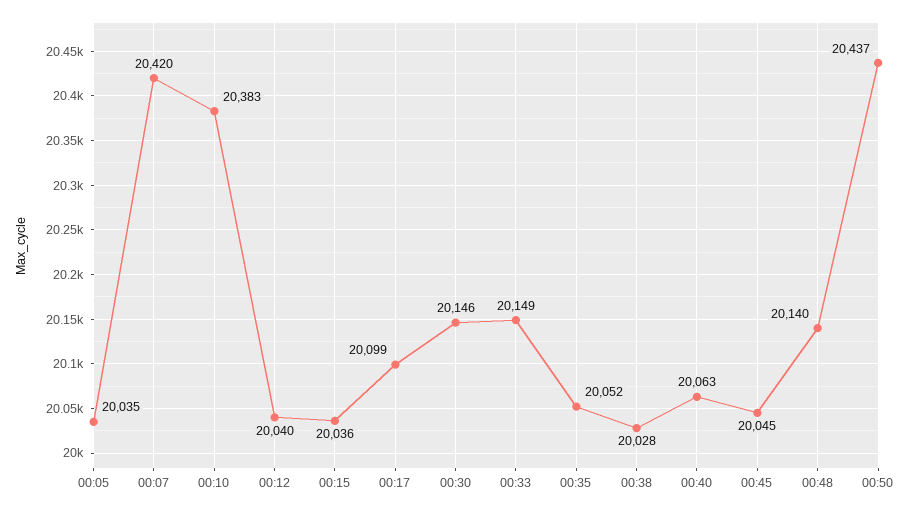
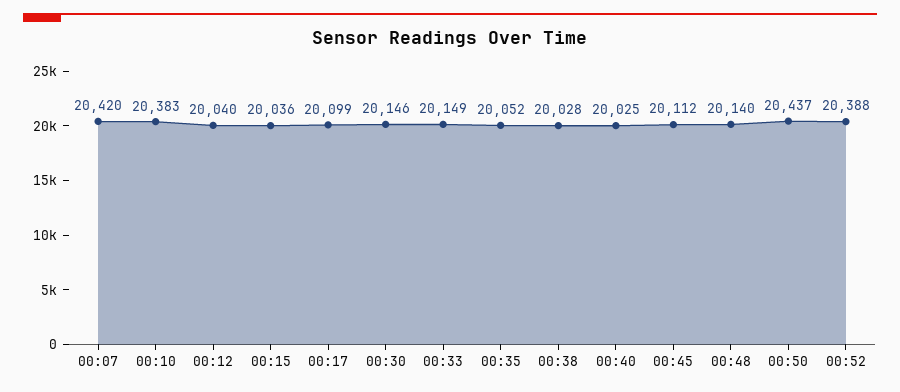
00:05: 20035 -> none
00:40: 20063 -> 20025
00:45: 20045 -> 20112
00:52: none -> 20388

